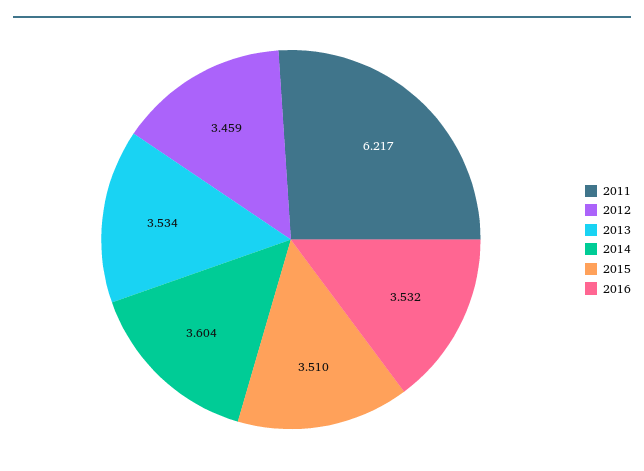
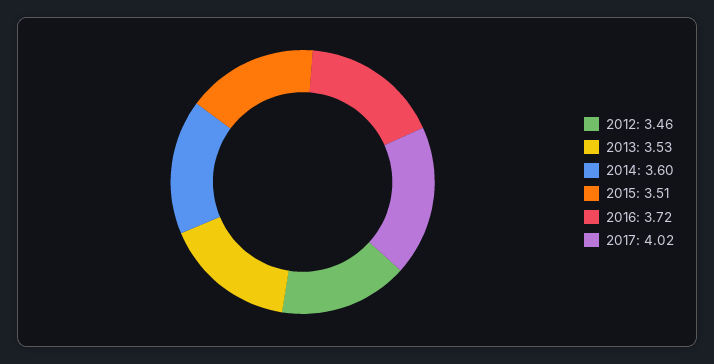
2011: 6.217 -> none
2016: 3.532 -> 3.72
2017: none -> 4.02

